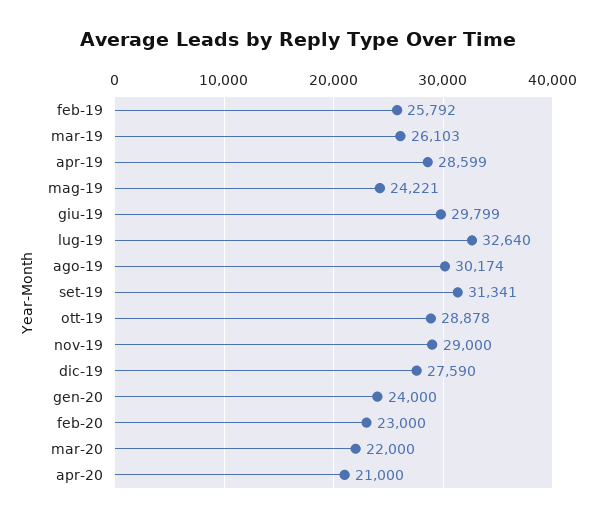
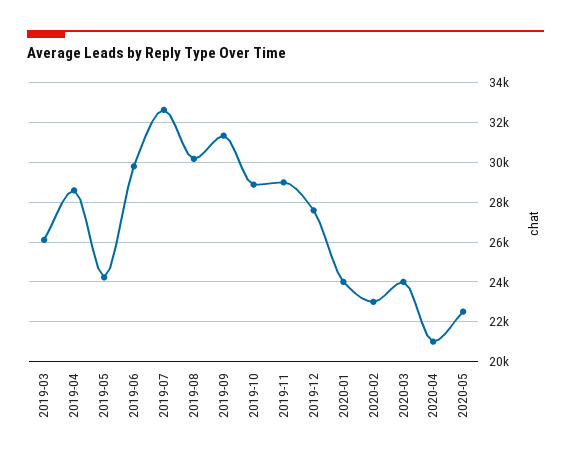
feb-19: 25792 -> none
mar-20: 22000 -> 24000
2020-05: none -> 22500

